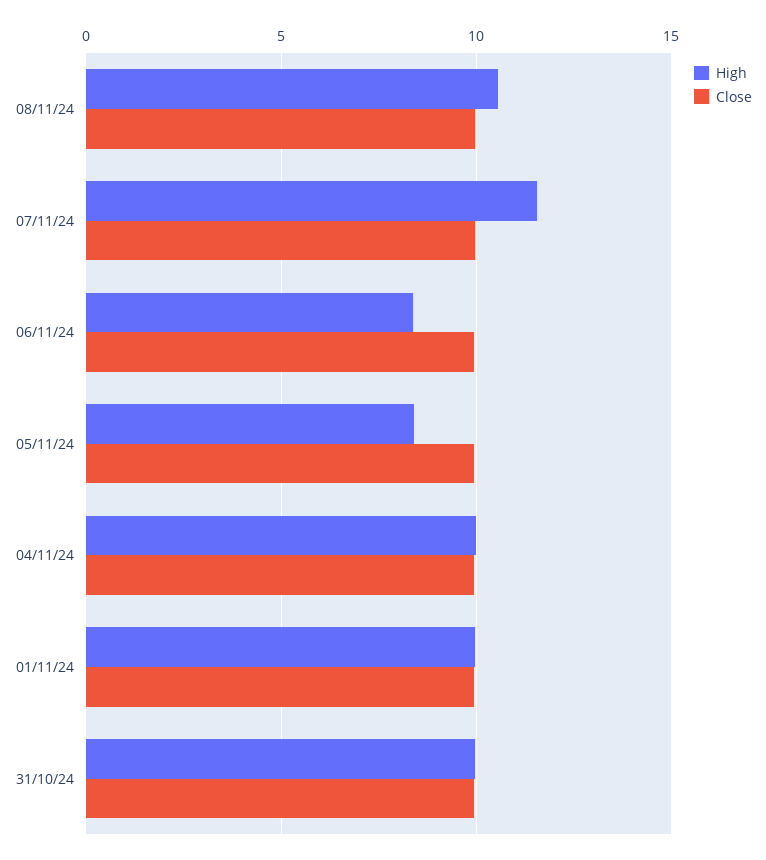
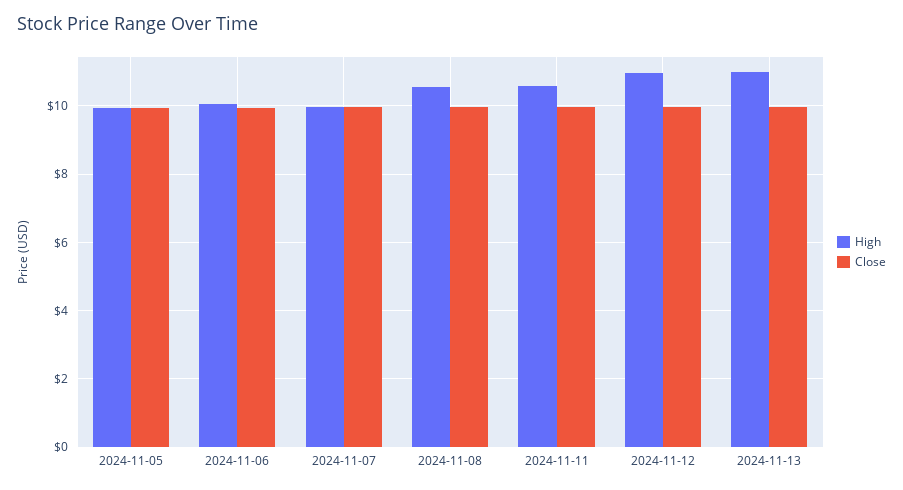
High, 07/11/24: 11.5 -> 10
High, 06/11/24: 8.5 -> 10
High, 05/11/24: 8.5 -> 10
High, 04/11/24: 10 -> none
Close, 04/11/24: 10 -> none
High, 01/11/24: 10 -> none
Close, 01/11/24: 10 -> none
High, 31/10/24: 10 -> none
Close, 31/10/24: 10 -> none
High, 2024-11-11: none -> 10.6
Close, 2024-11-11: none -> 10
High, 2024-11-12: none -> 11
Close, 2024-11-12: none -> 10
High, 2024-11-13: none -> 11
Close, 2024-11-13: none -> 10

